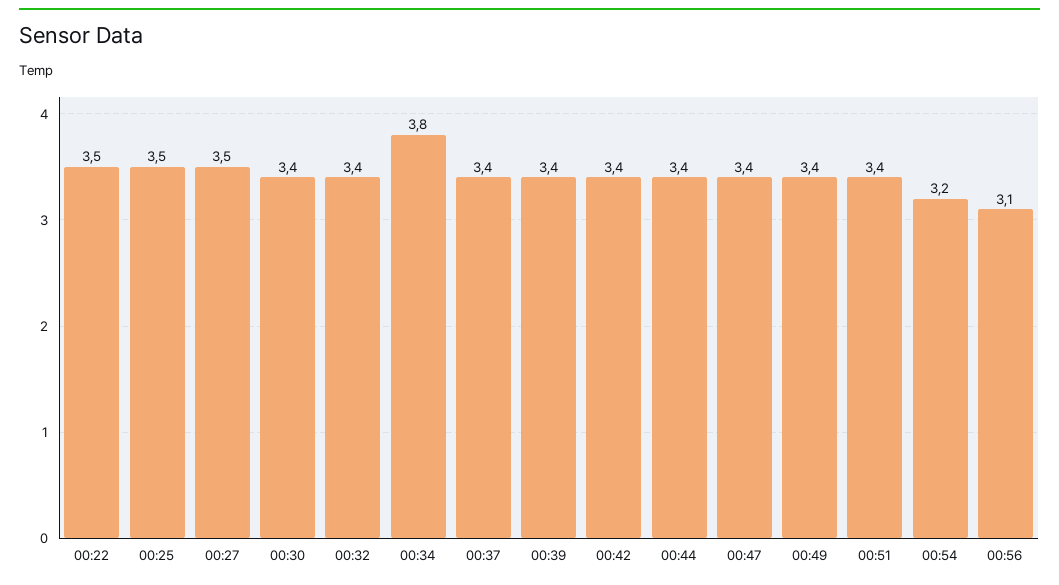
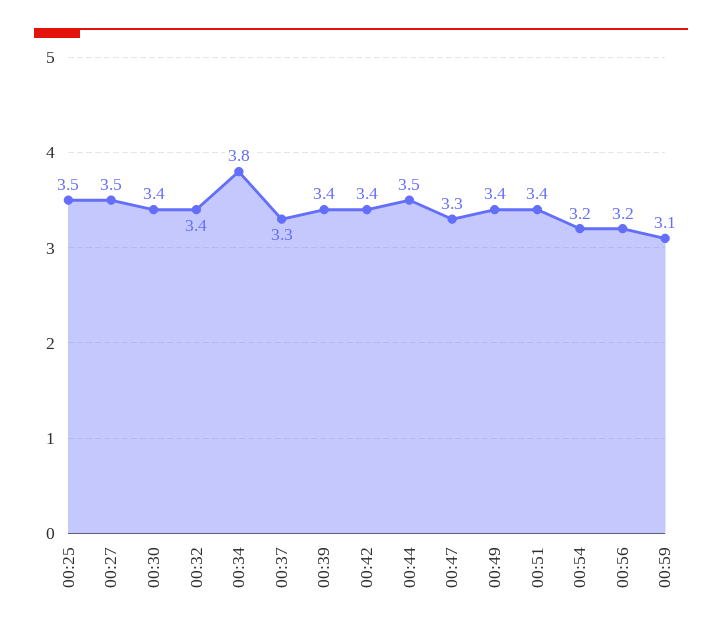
00:22: 3.5 -> none
00:37: 3.4 -> 3.3
00:44: 3.4 -> 3.5
00:47: 3.4 -> 3.3
00:56: 3.1 -> 3.2
00:59: none -> 3.1

